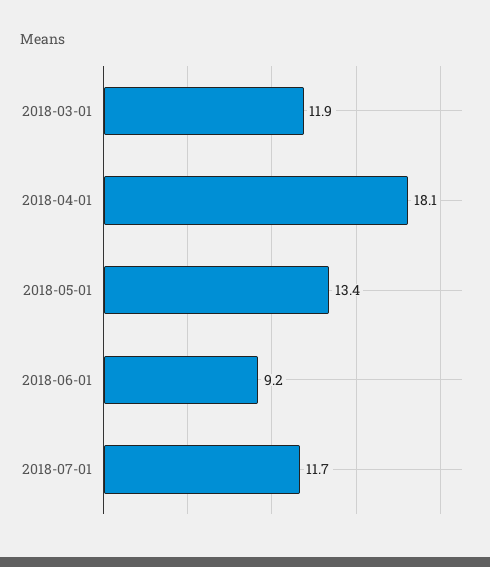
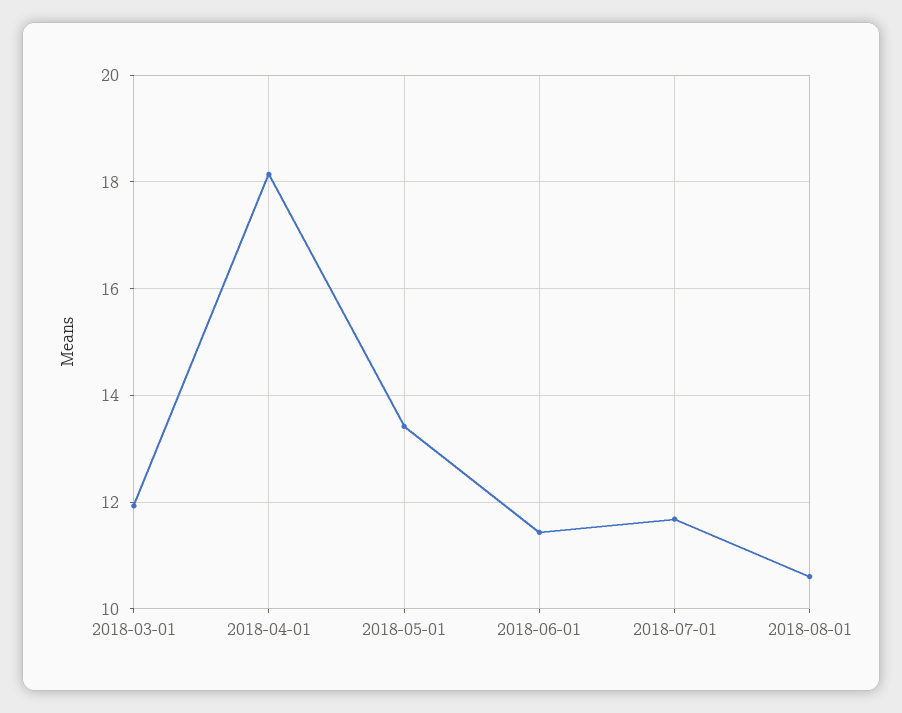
2018-06-01: 9.2 -> 11.4
2018-08-01: none -> 10.6

